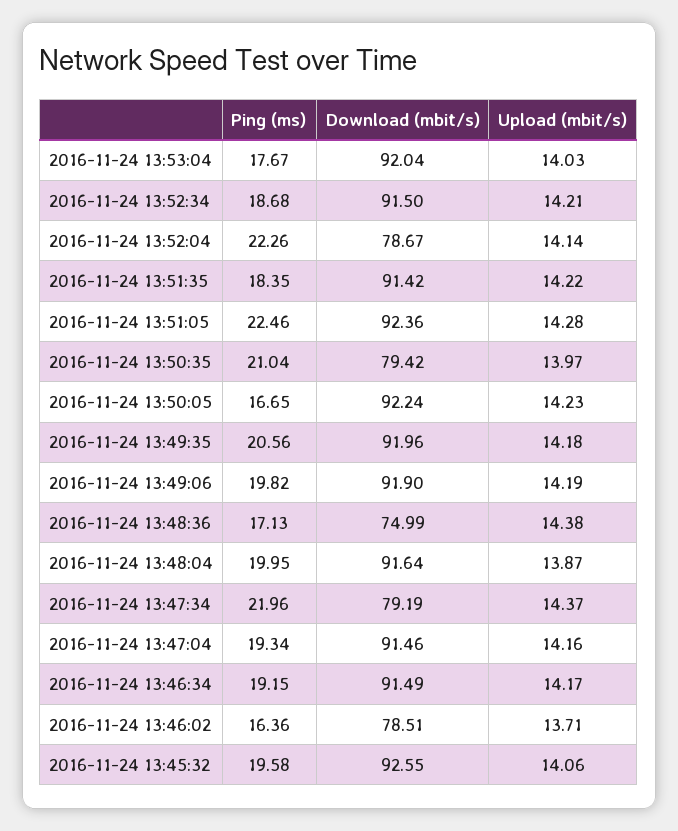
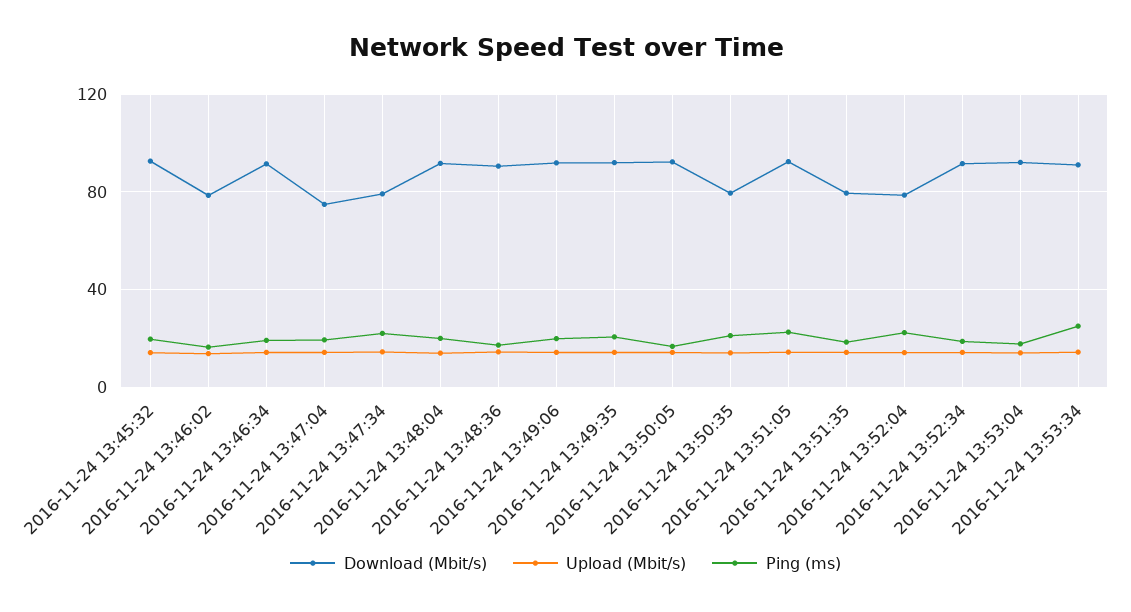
Download (mbit/s), 2016-11-24 13:51:35: 91.42 -> 80
Download (mbit/s), 2016-11-24 13:48:36: 74.99 -> 90
Download (mbit/s), 2016-11-24 13:47:04: 91.46 -> 75
Download (mbit/s), 2016-11-24 13:53:34: none -> 90
Upload (mbit/s), 2016-11-24 13:53:34: none -> 15
Ping (ms), 2016-11-24 13:53:34: none -> 25

